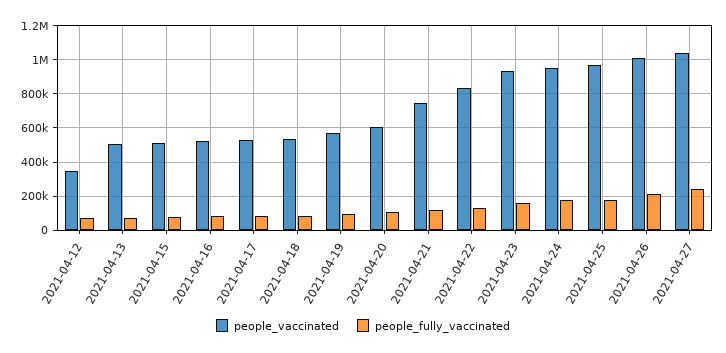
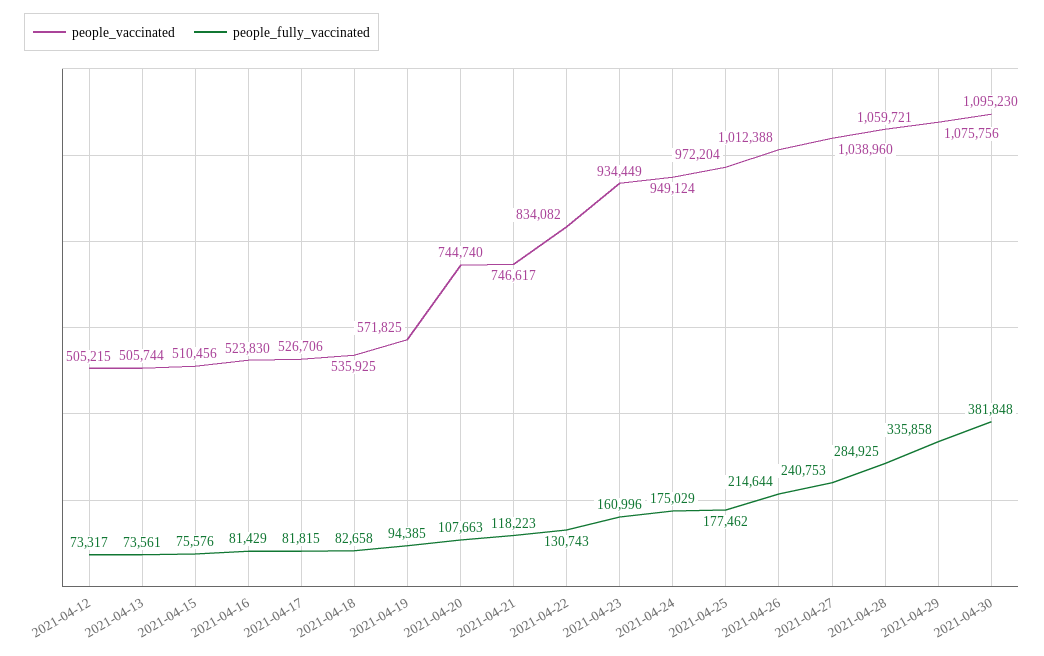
people_vaccinated, 2021-04-12: 350000 -> 505215
people_vaccinated, 2021-04-20: 600000 -> 744740
people_vaccinated, 2021-04-28: none -> 1059721
people_fully_vaccinated, 2021-04-28: none -> 284925
people_vaccinated, 2021-04-29: none -> 1075756
people_fully_vaccinated, 2021-04-29: none -> 335858
people_vaccinated, 2021-04-30: none -> 1095230
people_fully_vaccinated, 2021-04-30: none -> 381848

